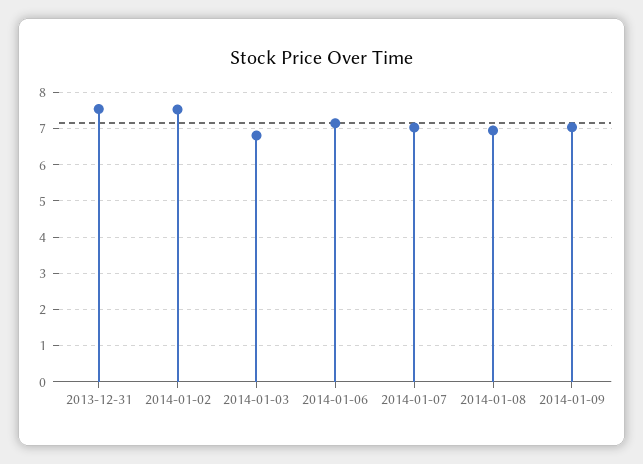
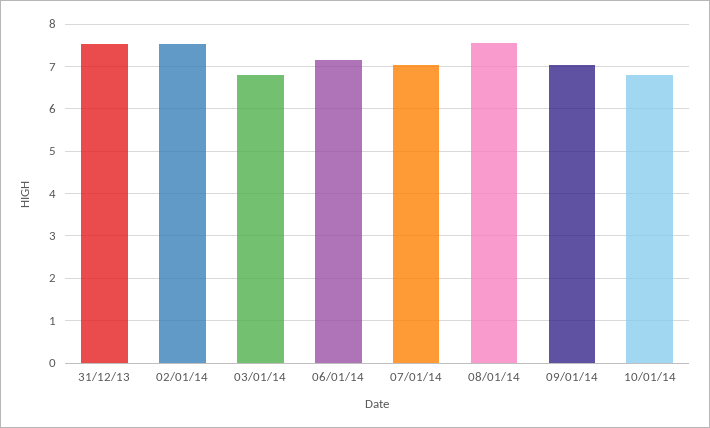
2014-01-08: 7 -> 7.6
10/01/14: none -> 6.8

